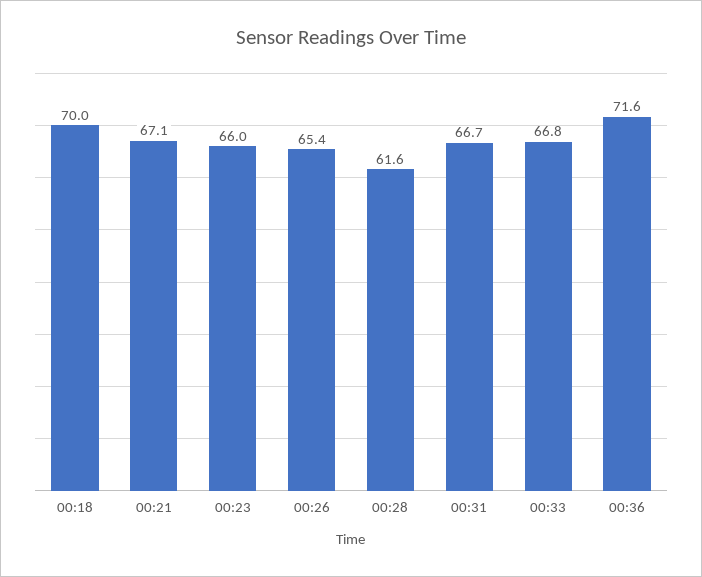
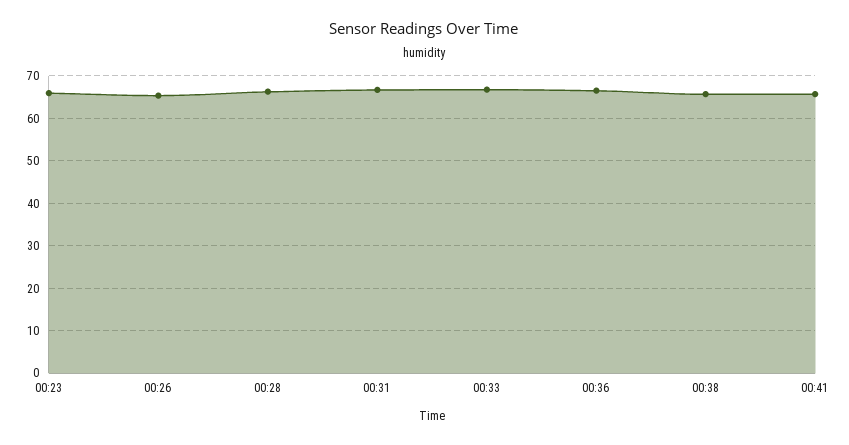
00:18: 70 -> none
00:21: 67.1 -> none
00:28: 61.6 -> 66
00:36: 71.6 -> 66
00:38: none -> 66
00:41: none -> 66

